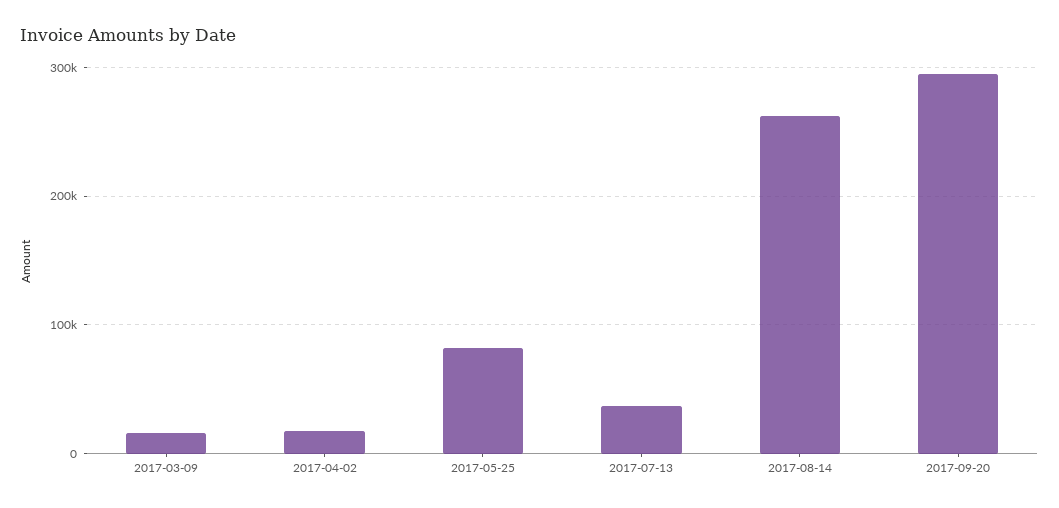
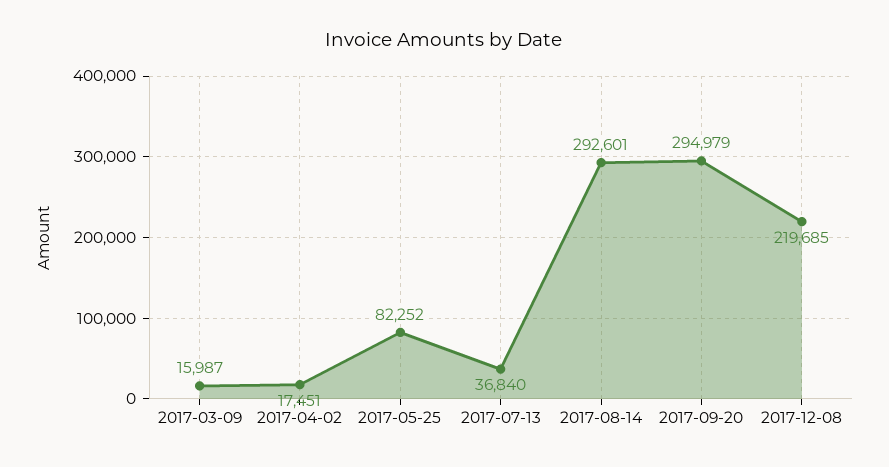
2017-08-14: 260000 -> 292601
2017-12-08: none -> 219685

